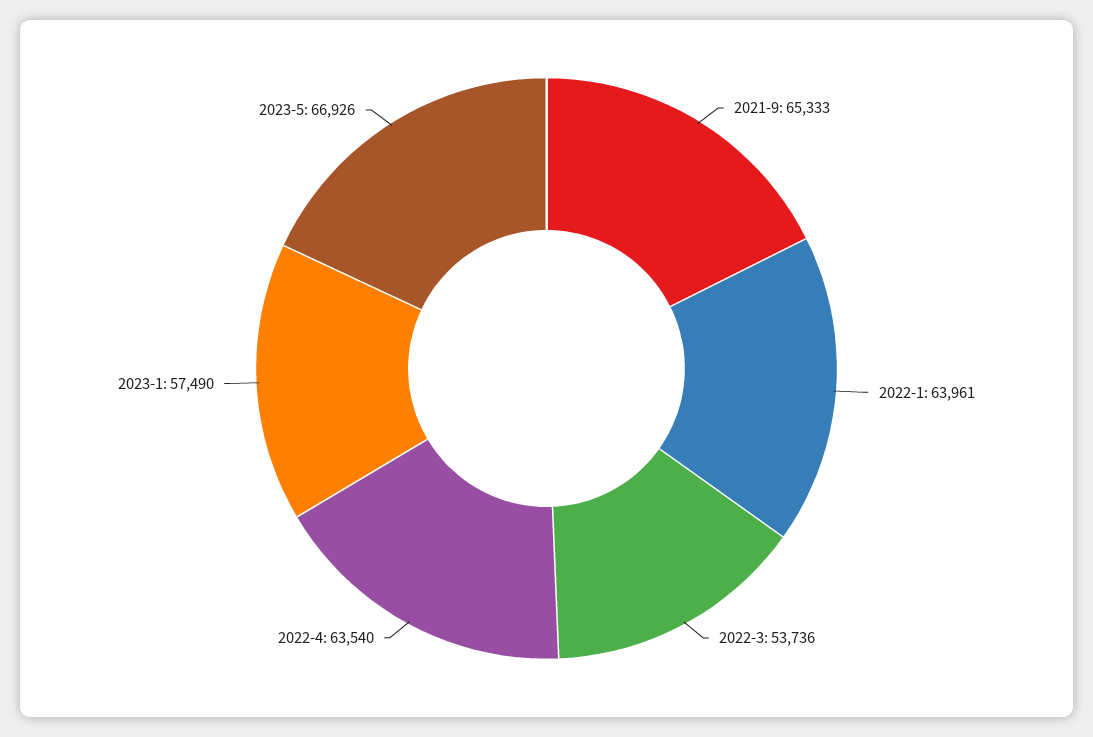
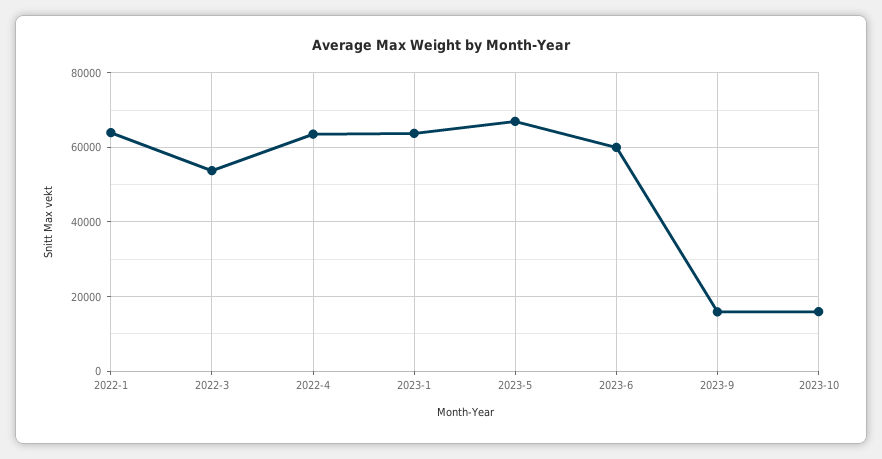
2021-9: 65333 -> none
2023-1: 57490 -> 64000
2023-6: none -> 60000
2023-9: none -> 16000
2023-10: none -> 16000

